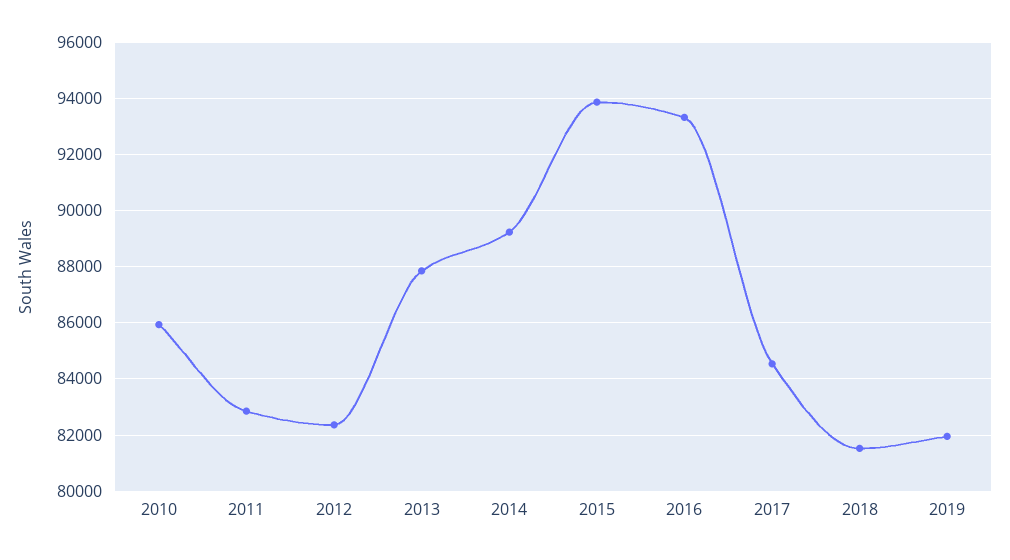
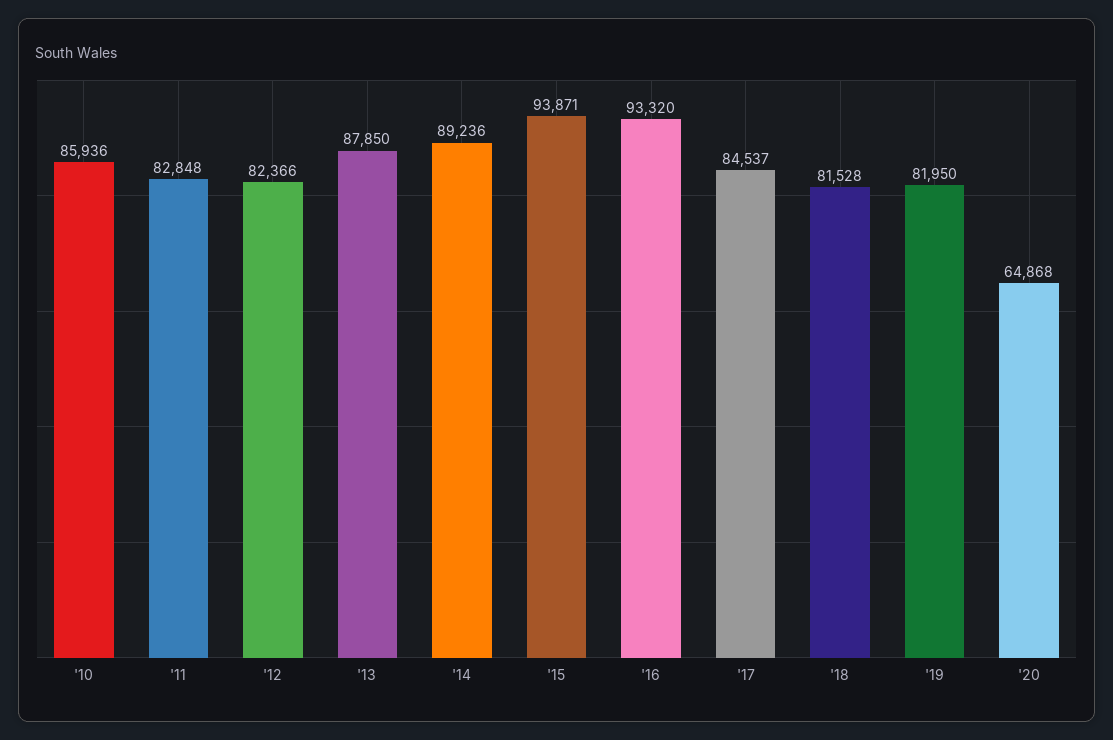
'20: none -> 64868

